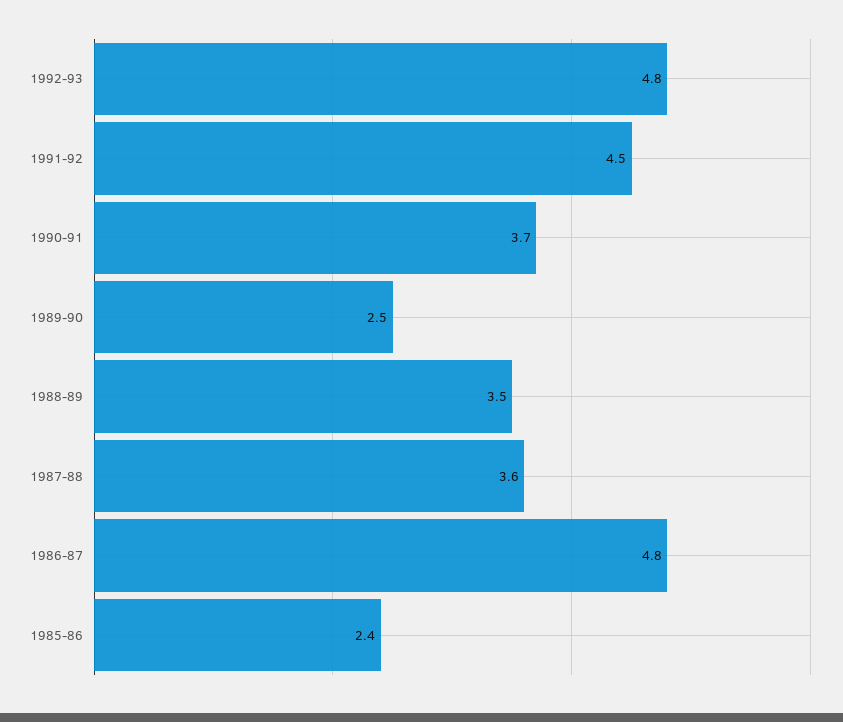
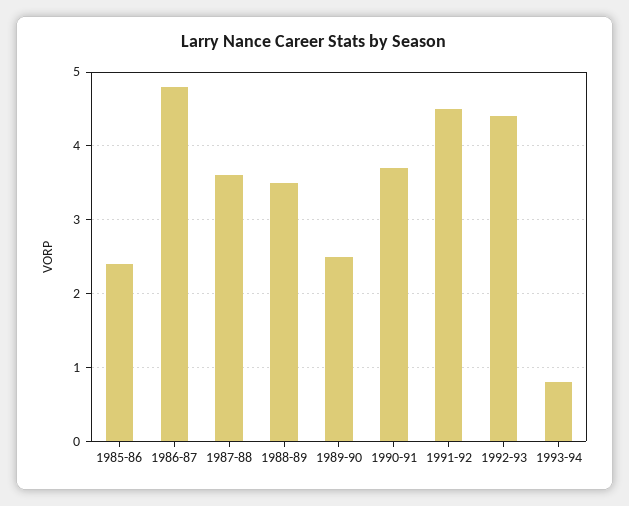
1992-93: 4.8 -> 4.4
1993-94: none -> 0.8

